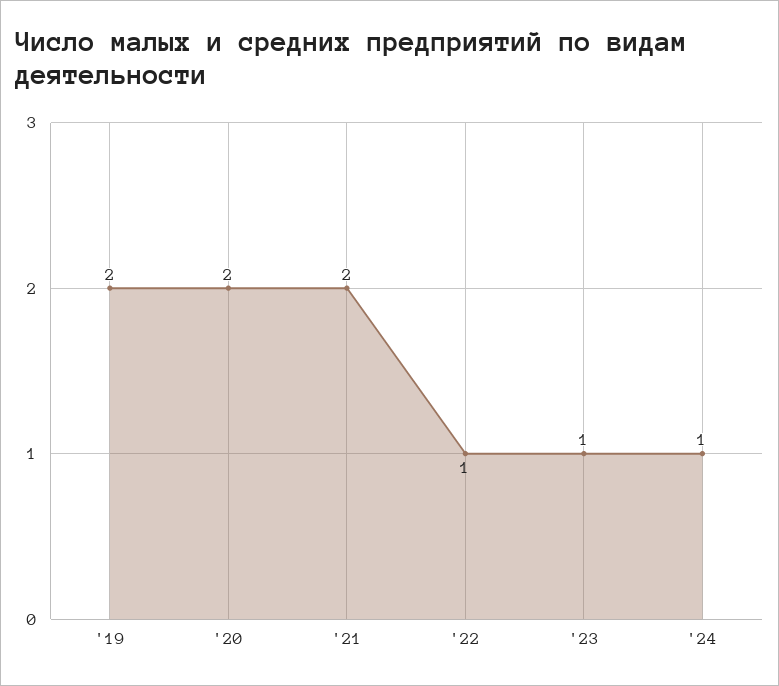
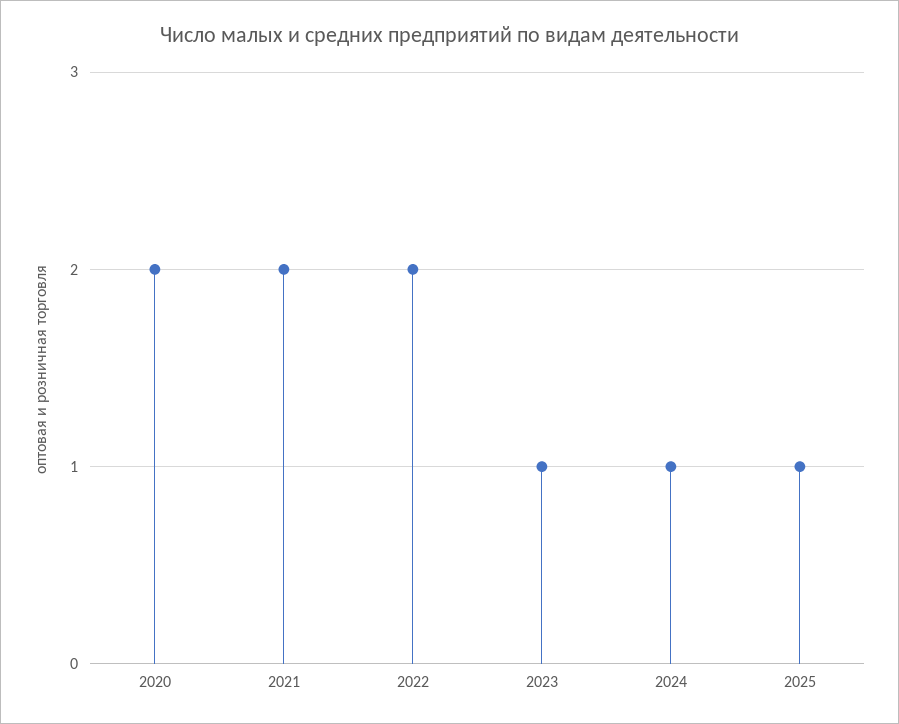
'19: 2 -> none
'22: 1 -> 2
2025: none -> 1

